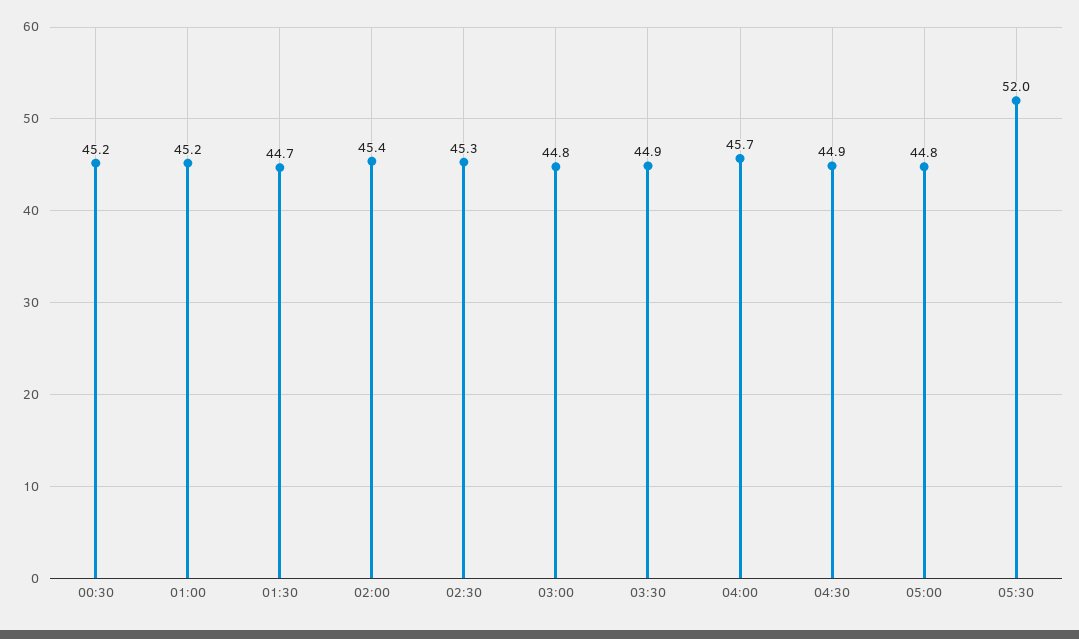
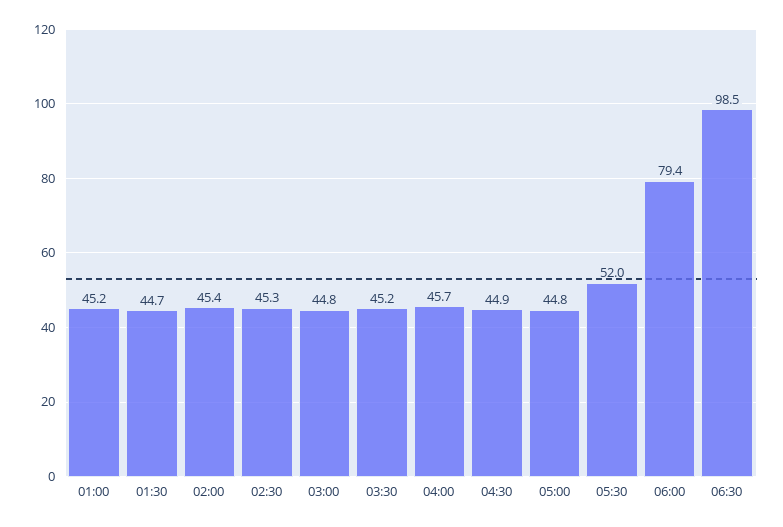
00:30: 45.2 -> none
03:30: 44.9 -> 45.2
06:00: none -> 79.4
06:30: none -> 98.5

